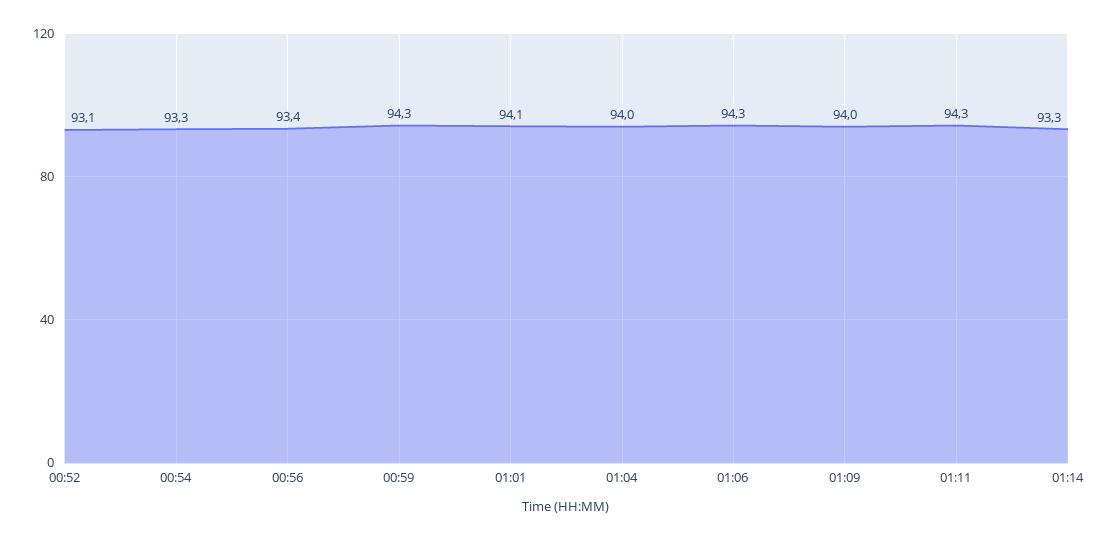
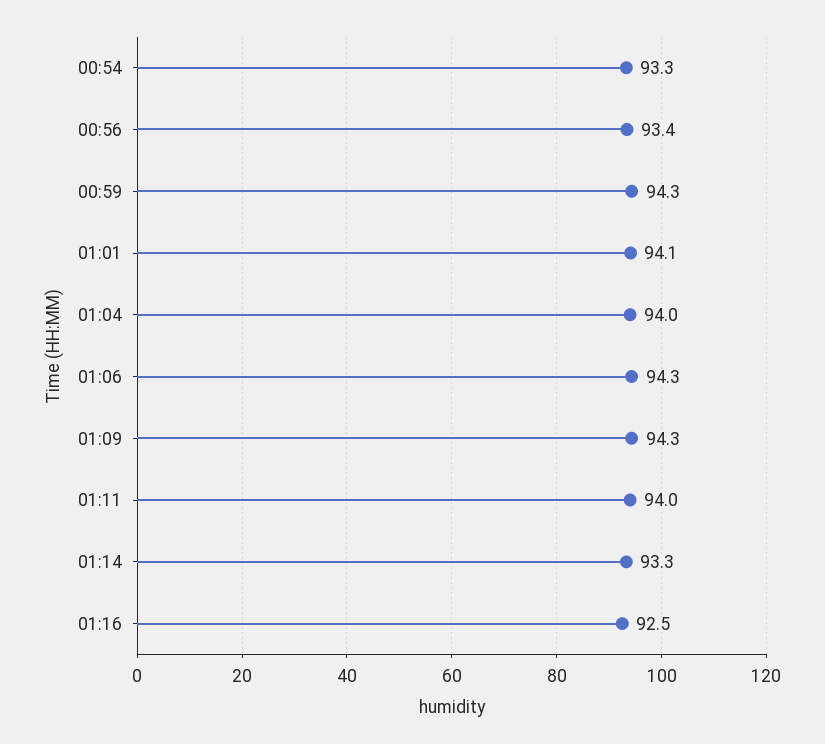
00:52: 93.1 -> none
01:09: 94 -> 94.3
01:11: 94.3 -> 94
01:16: none -> 92.5

